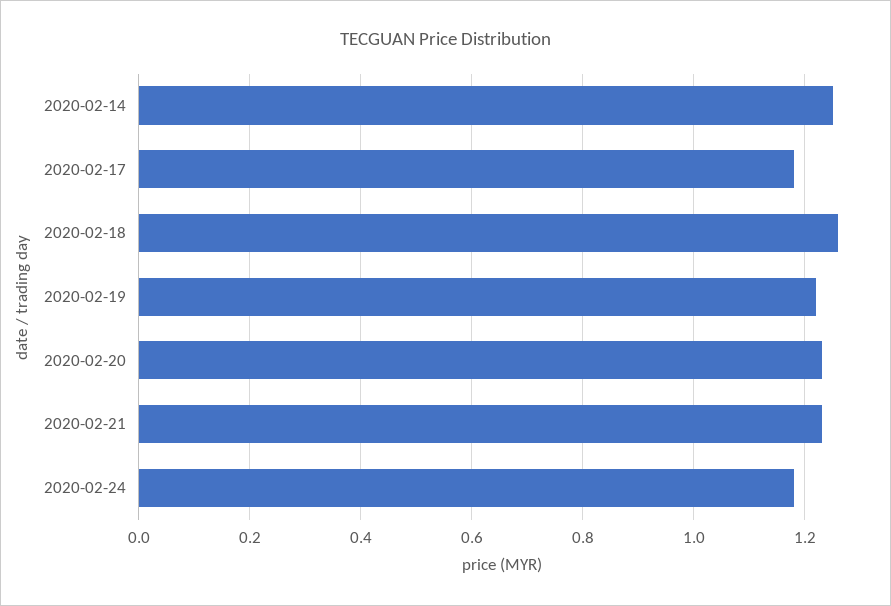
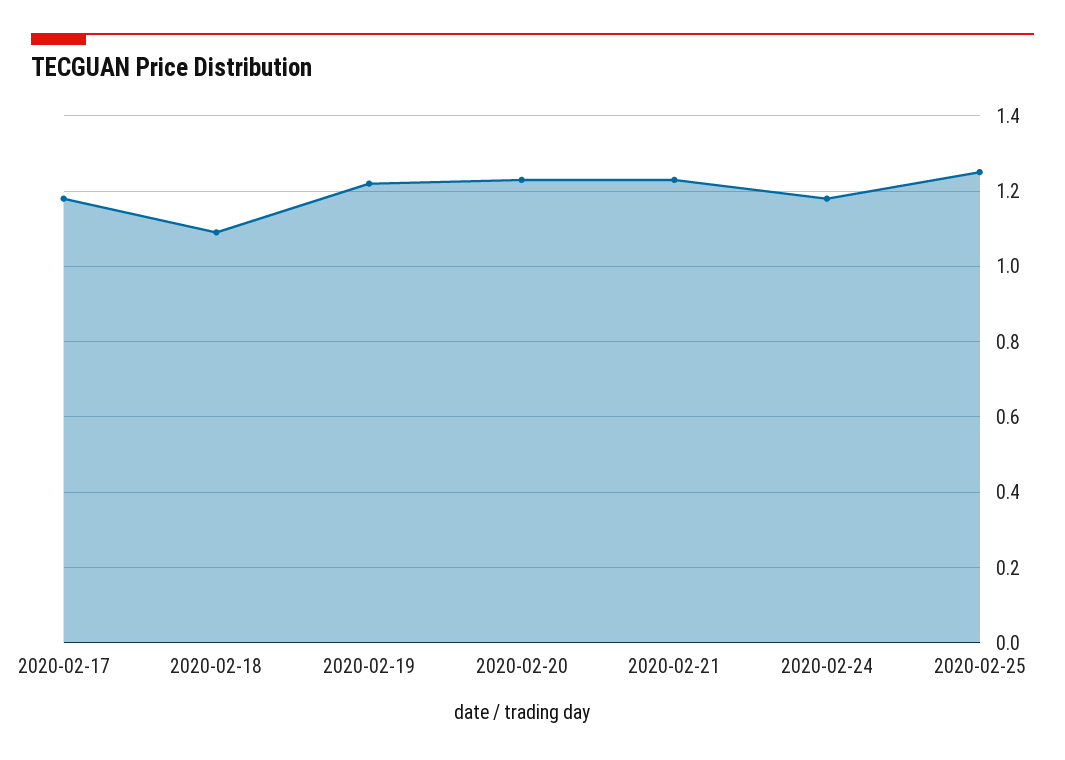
2020-02-14: 1.25 -> none
2020-02-18: 1.25 -> 1.1
2020-02-25: none -> 1.25

